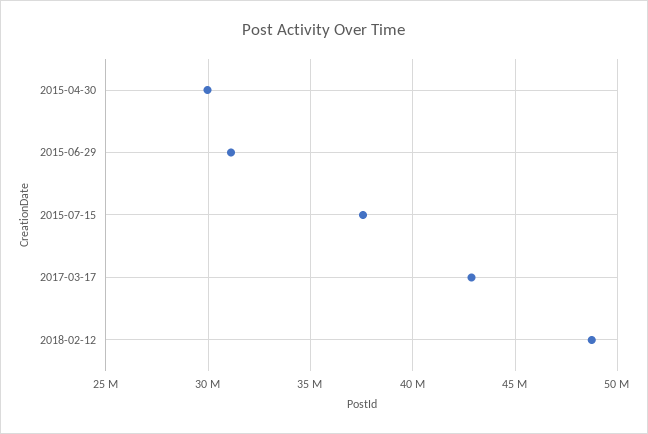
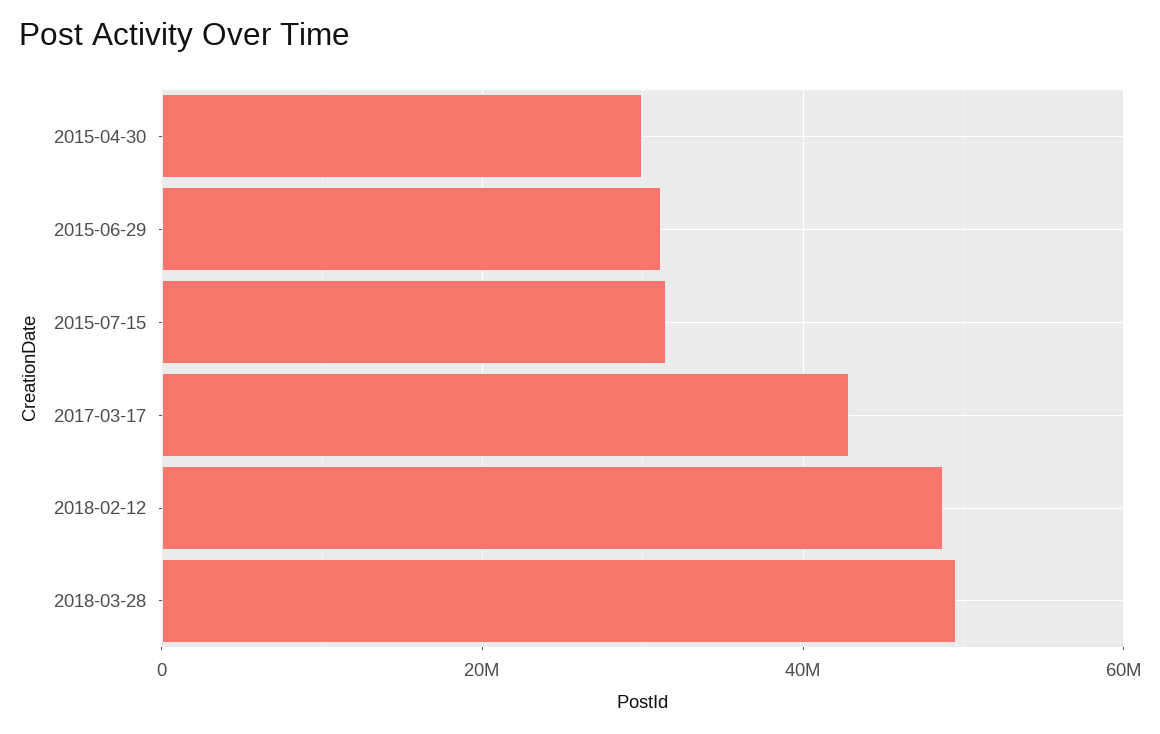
2015-07-15: 37500000 -> 32000000
2018-03-28: none -> 50000000

